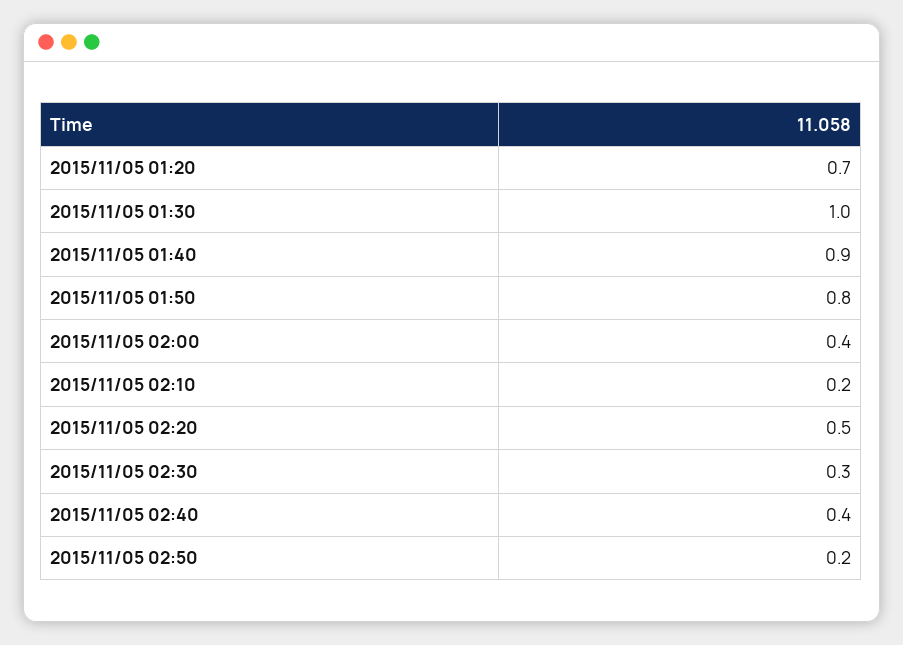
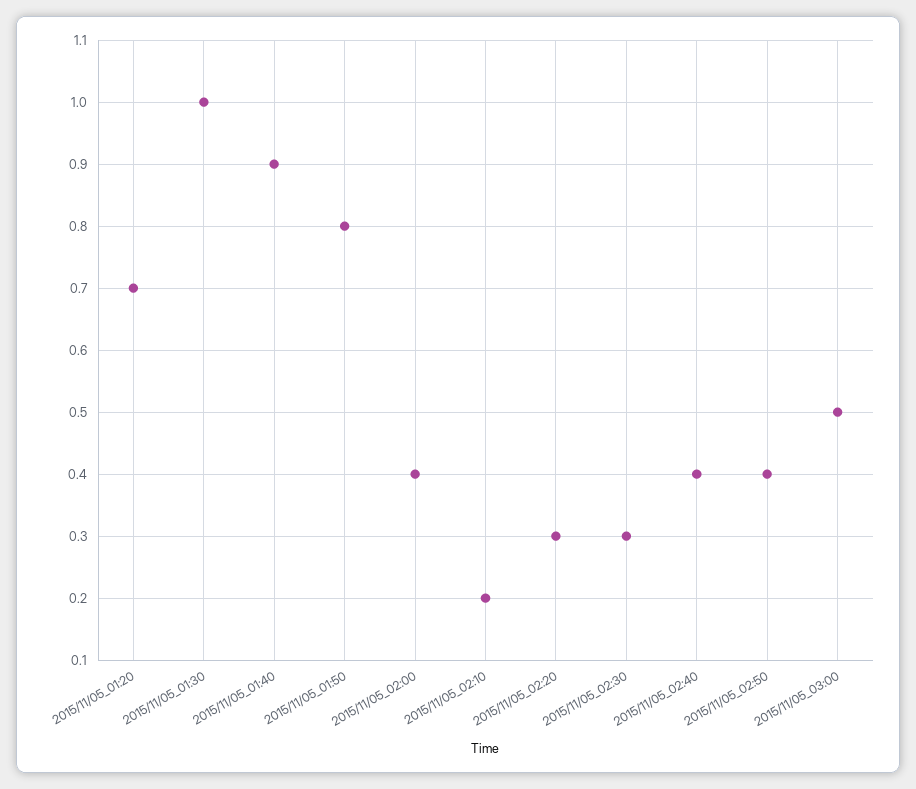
2015/11/05 02:20: 0.5 -> 0.3
2015/11/05 02:50: 0.2 -> 0.4
2015/11/05_03:00: none -> 0.5

